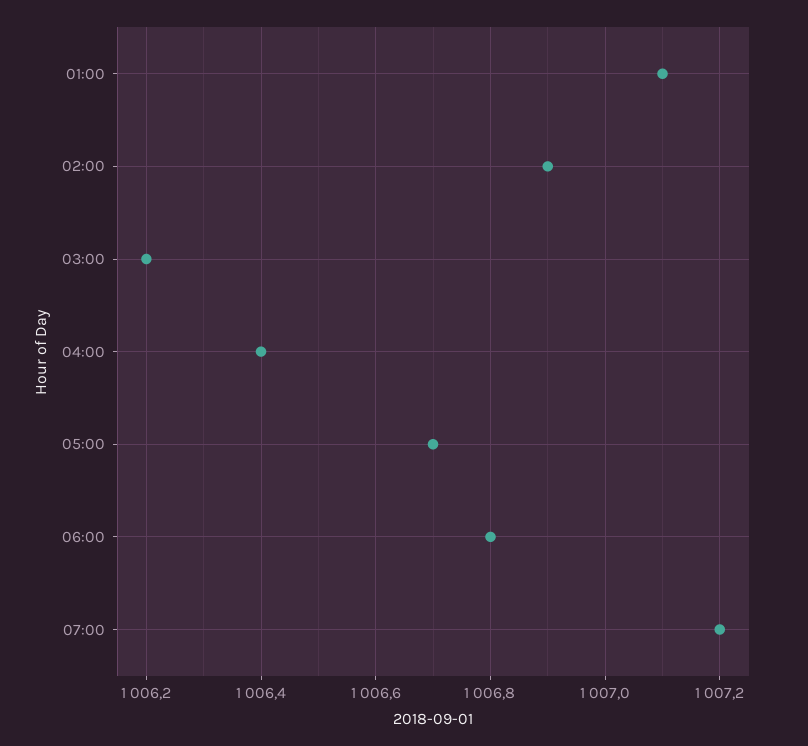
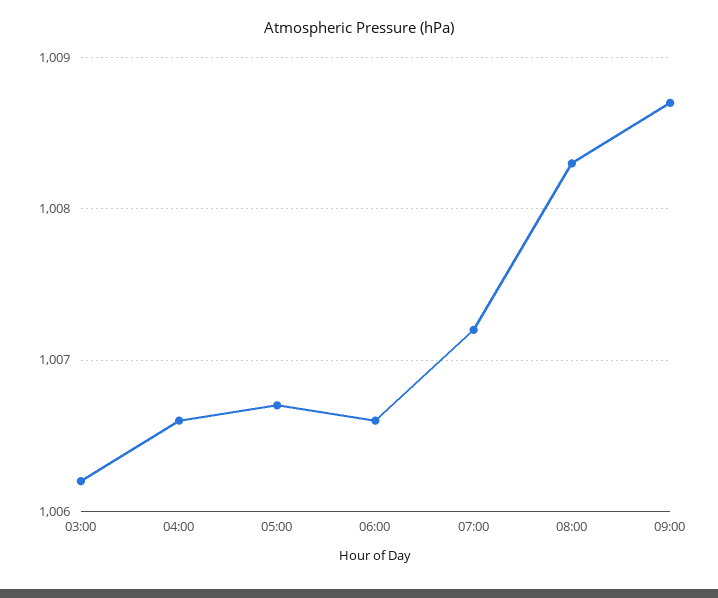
01:00: 1007.1 -> none
02:00: 1006.9 -> none
04:00: 1006.4 -> 1006.6
06:00: 1006.8 -> 1006.6
08:00: none -> 1008.3
09:00: none -> 1008.7

